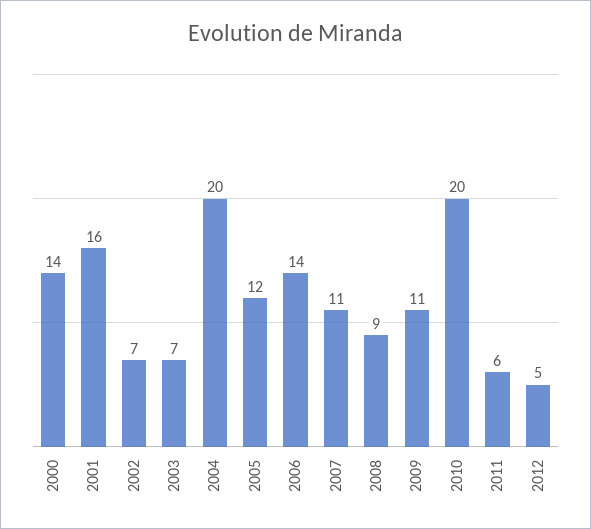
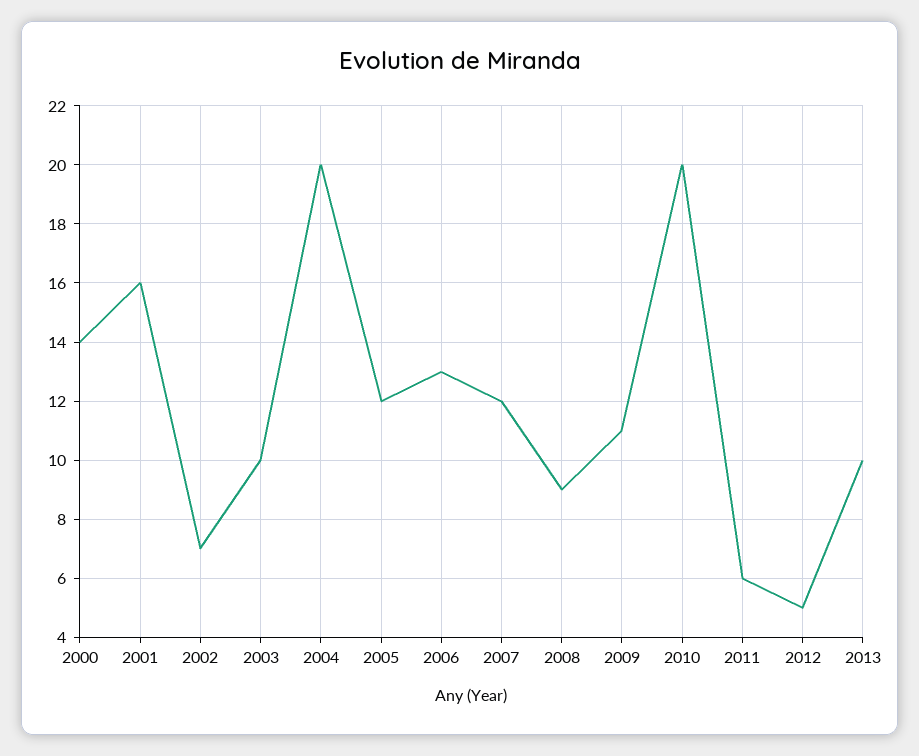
2003: 7 -> 10
2006: 14 -> 13
2007: 11 -> 12
2013: none -> 10

